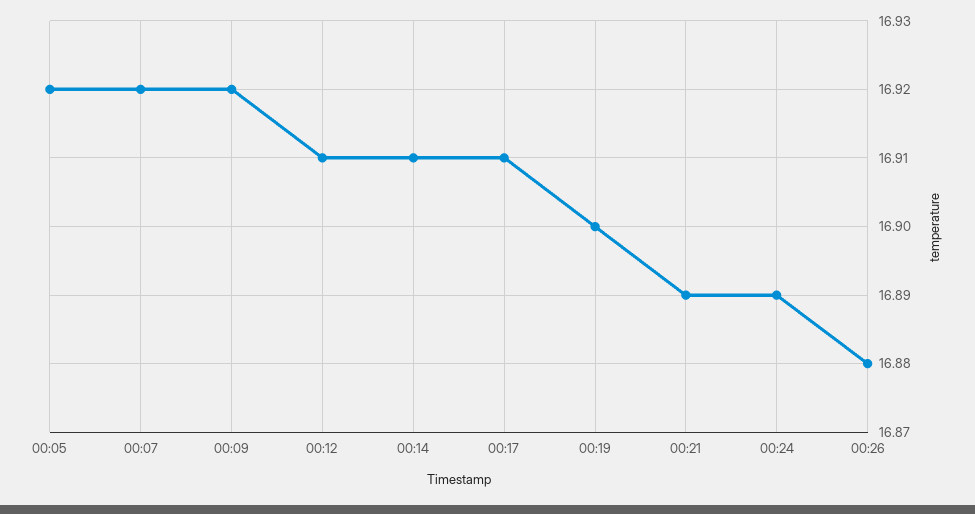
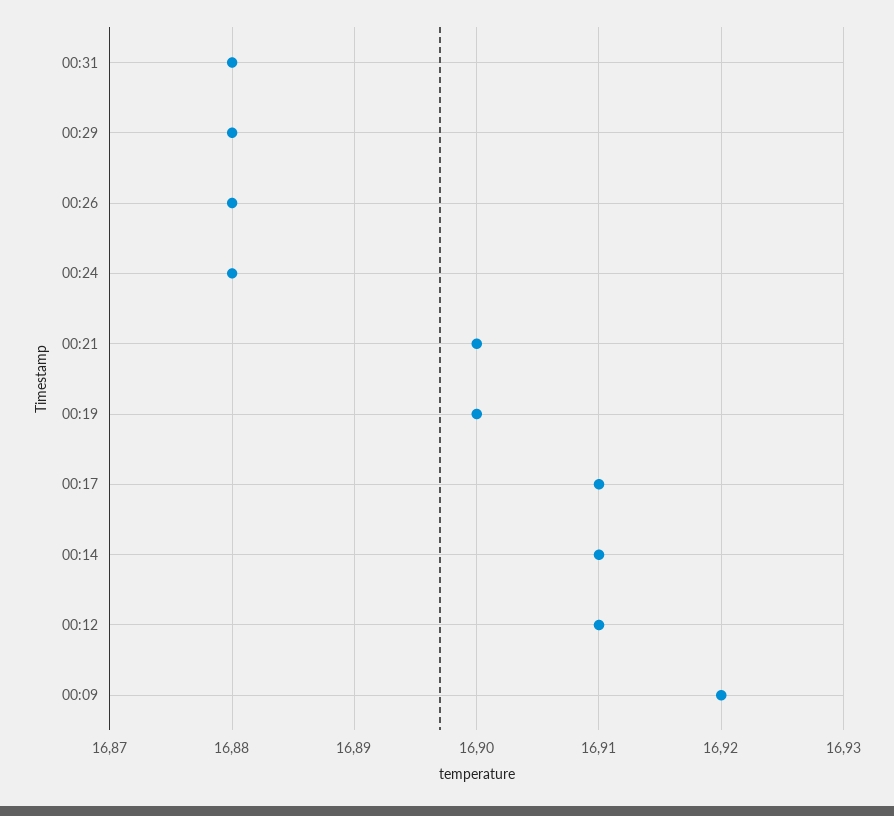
00:05: 16.92 -> none
00:07: 16.92 -> none
00:21: 16.89 -> 16.9
00:24: 16.89 -> 16.88
00:31: none -> 16.88
00:29: none -> 16.88

